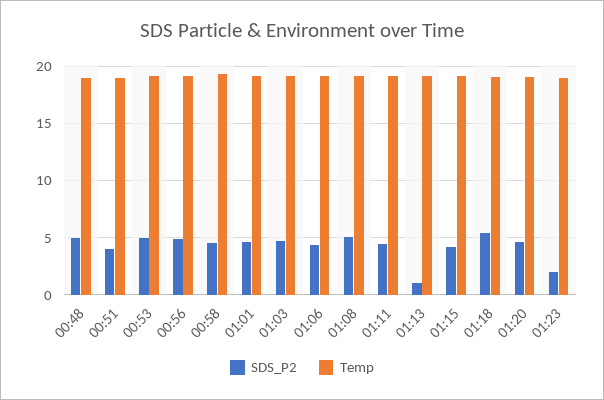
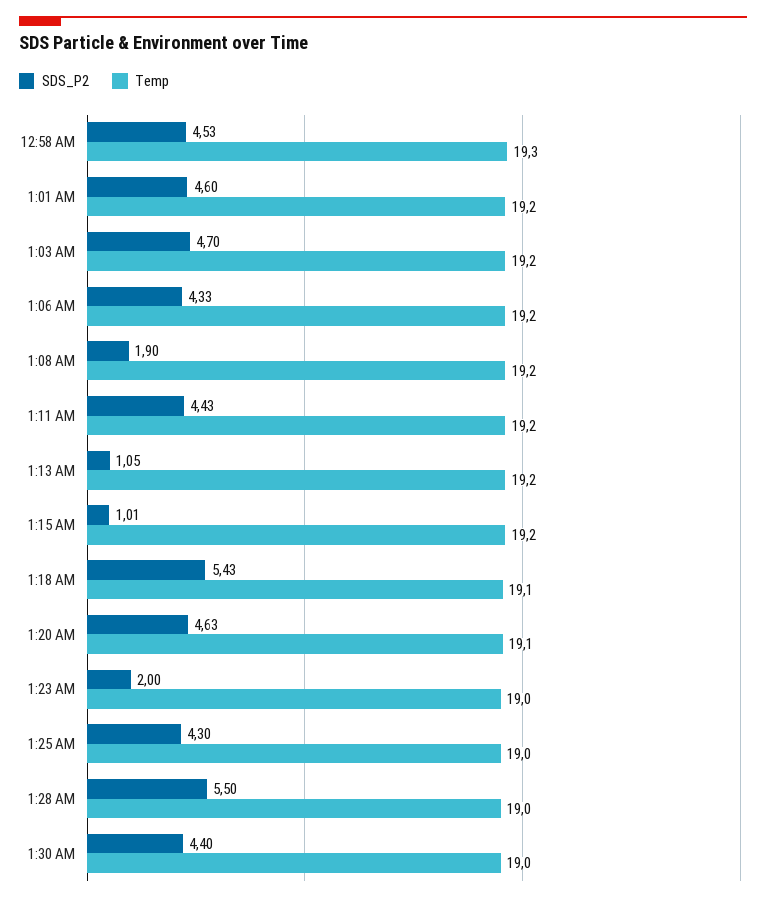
SDS_P2, 00:48: 5 -> none
Temp, 00:48: 19 -> none
SDS_P2, 00:51: 4 -> none
Temp, 00:51: 19 -> none
SDS_P2, 00:53: 5 -> none
Temp, 00:53: 19 -> none
SDS_P2, 00:56: 5 -> none
Temp, 00:56: 19 -> none
SDS_P2, 01:08: 5 -> 1.9
SDS_P2, 01:15: 4 -> 1.01
SDS_P2, 1:25 AM: none -> 4.3
Temp, 1:25 AM: none -> 19
SDS_P2, 1:28 AM: none -> 5.5
Temp, 1:28 AM: none -> 19
SDS_P2, 1:30 AM: none -> 4.4
Temp, 1:30 AM: none -> 19

